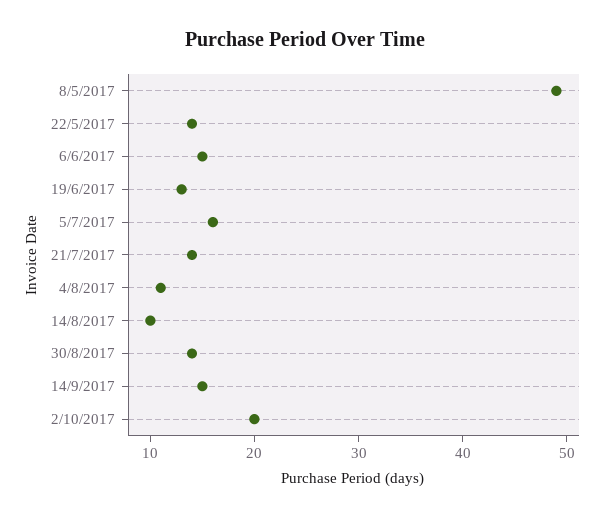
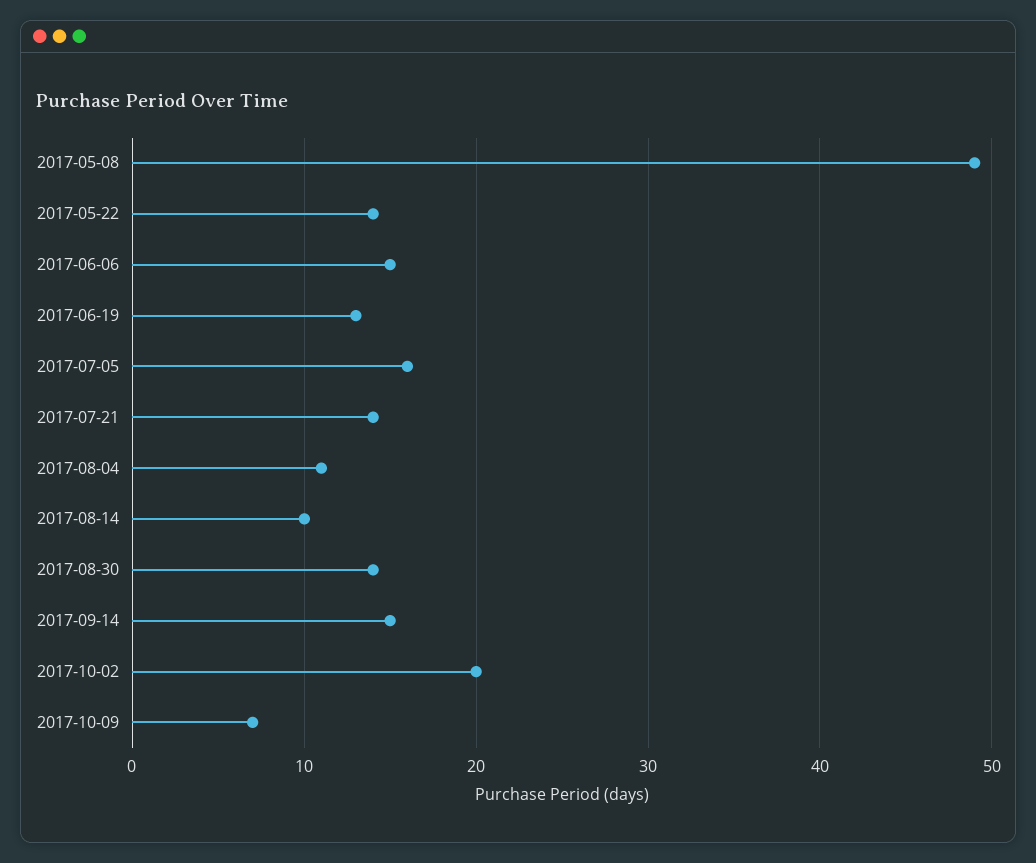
2017-10-09: none -> 7

